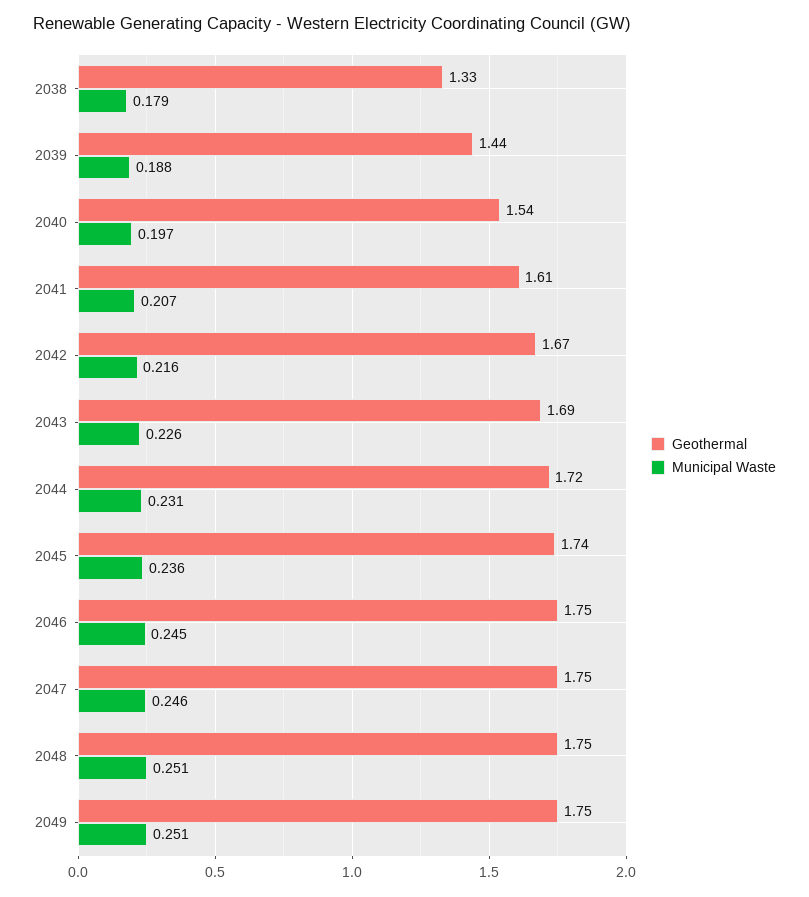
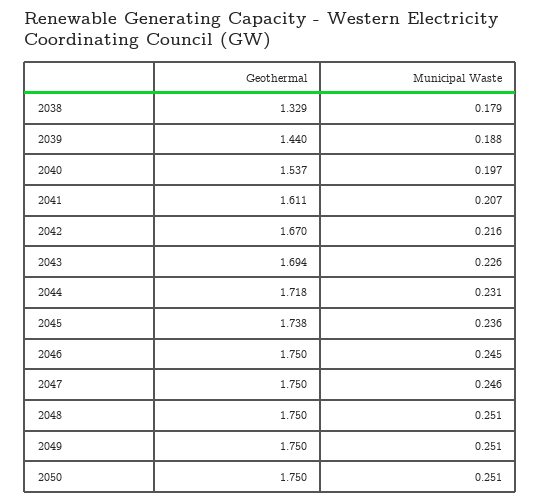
Geothermal, 2050: none -> 1.75
Municipal Waste, 2050: none -> 0.251

